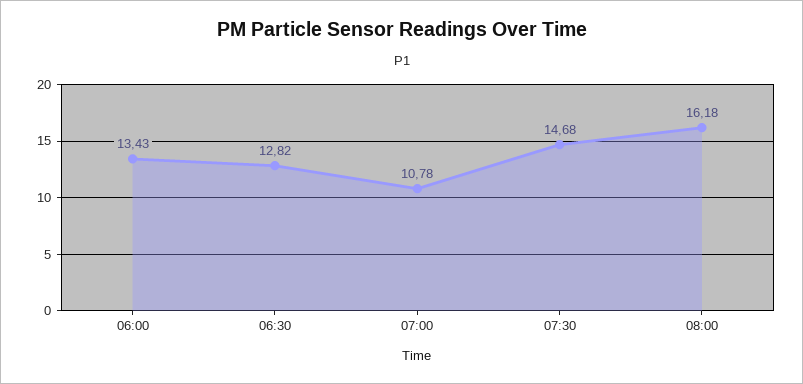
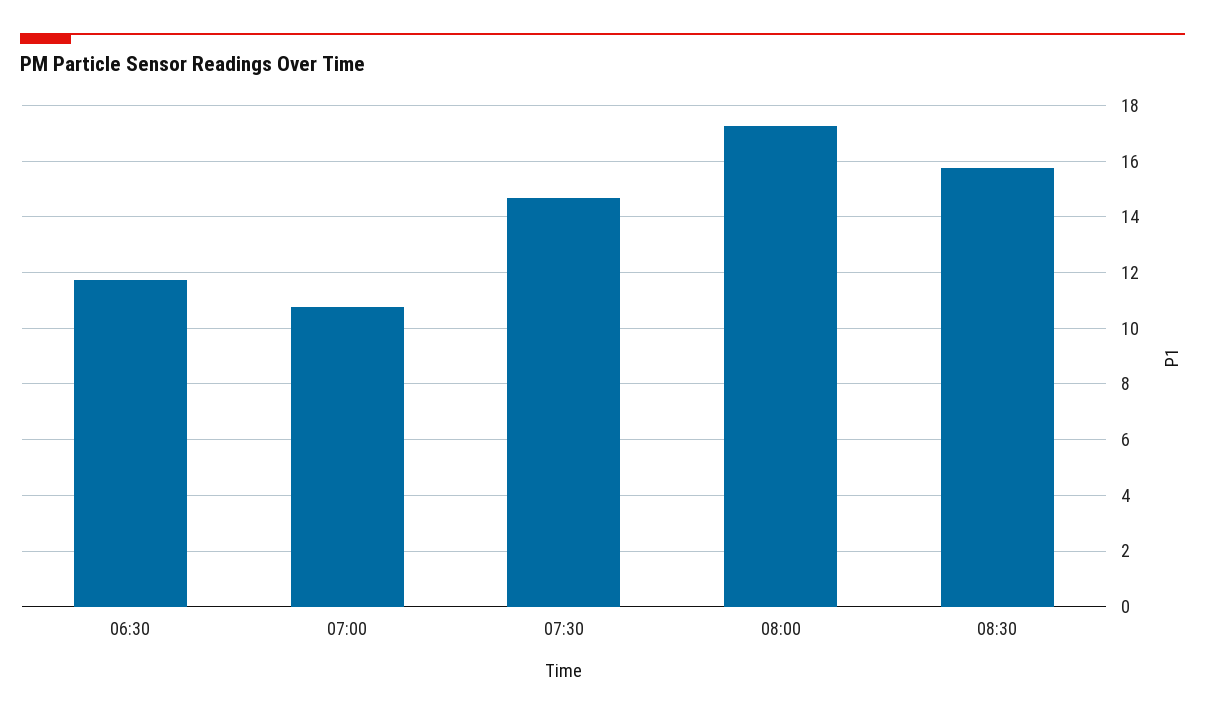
06:00: 13.43 -> none
06:30: 12.82 -> 11.75
08:00: 16.18 -> 17.25
08:30: none -> 15.75

